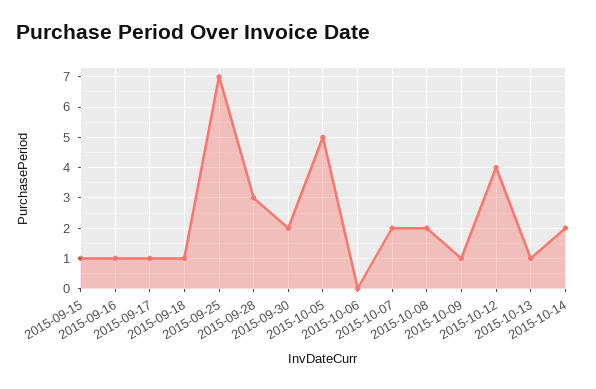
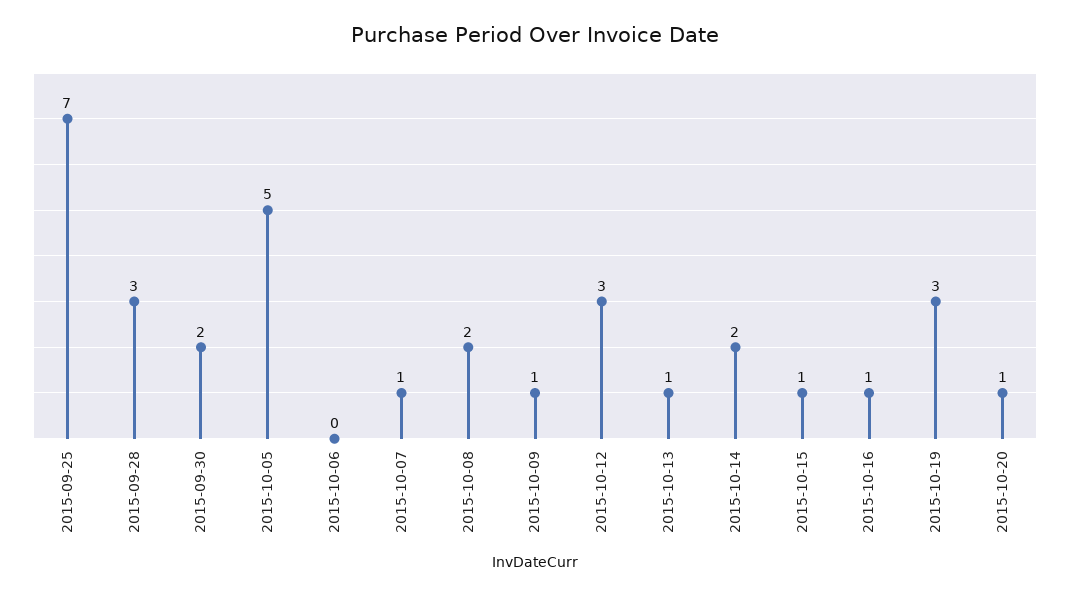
2015-09-15: 1 -> none
2015-09-16: 1 -> none
2015-09-17: 1 -> none
2015-09-18: 1 -> none
2015-10-07: 2 -> 1
2015-10-12: 4 -> 3
2015-10-15: none -> 1
2015-10-16: none -> 1
2015-10-19: none -> 3
2015-10-20: none -> 1

